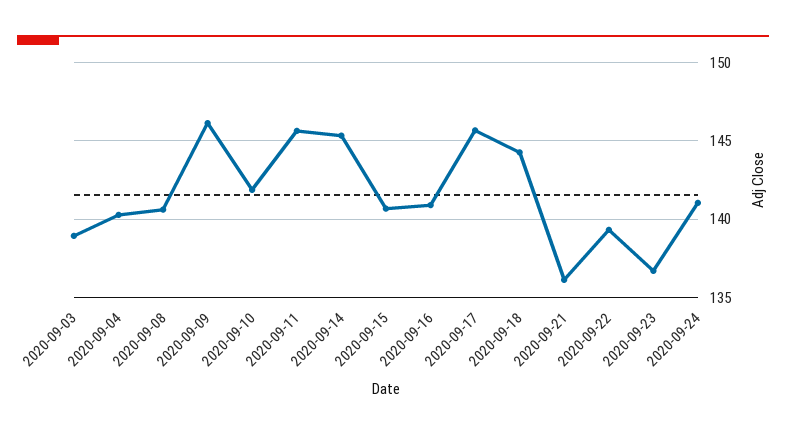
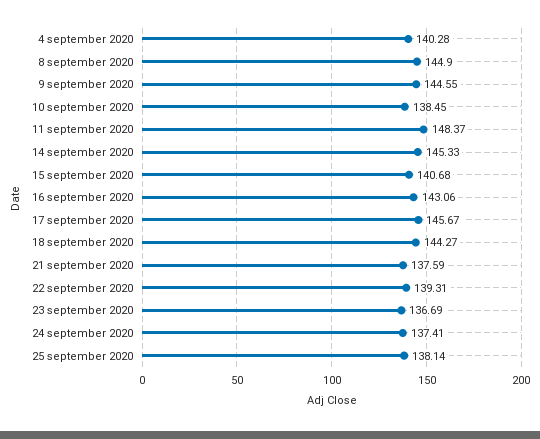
2020-09-03: 139 -> none
2020-09-08: 140.5 -> 144.9
2020-09-09: 146 -> 144.55
2020-09-10: 142 -> 138.45
2020-09-11: 145.5 -> 148.37
2020-09-16: 141 -> 143.06
2020-09-21: 136 -> 137.59
2020-09-24: 141 -> 137.41
25 september 2020: none -> 138.14

